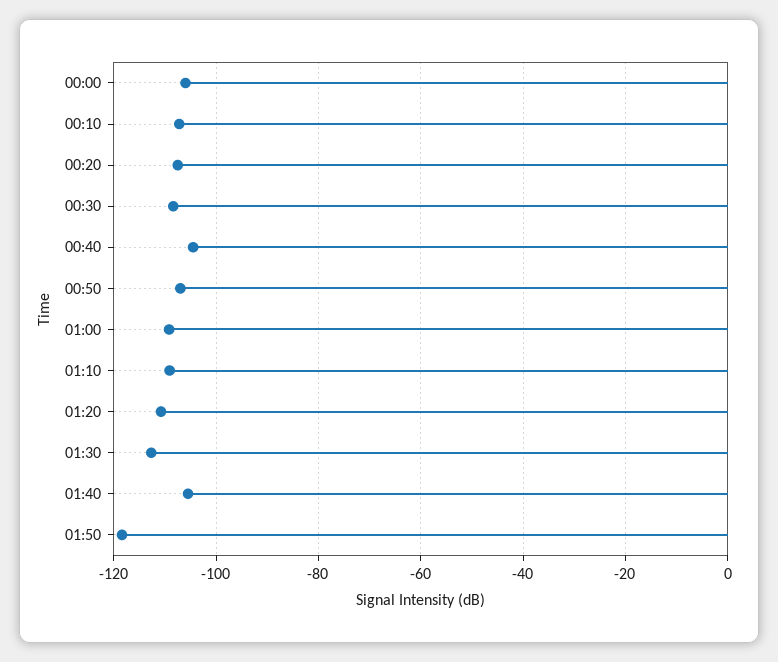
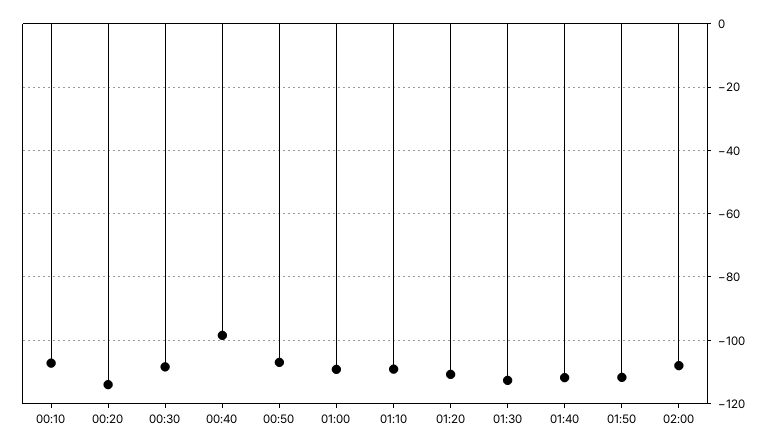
00:00: -106 -> none
00:20: -108 -> -114
00:40: -104 -> -98
01:40: -106 -> -112
01:50: -118 -> -112
02:00: none -> -108

